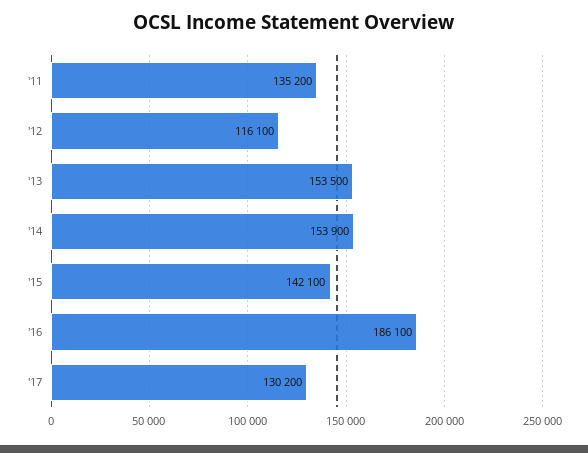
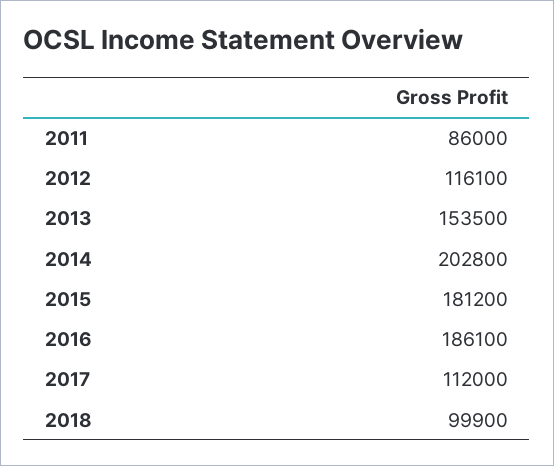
'11: 135200 -> 86000
'14: 153900 -> 202800
'15: 142100 -> 181200
'17: 130200 -> 112000
2018: none -> 99900

